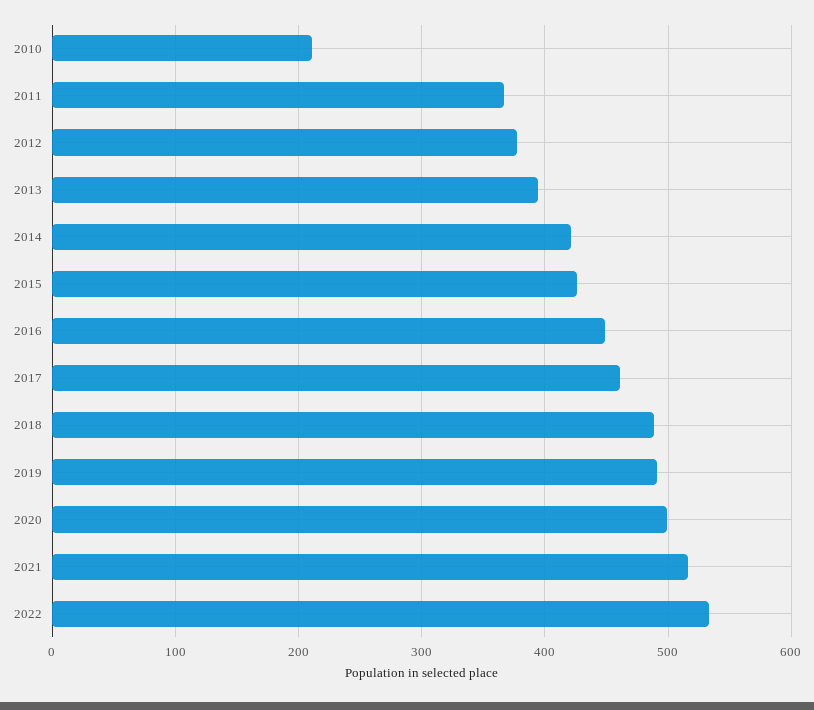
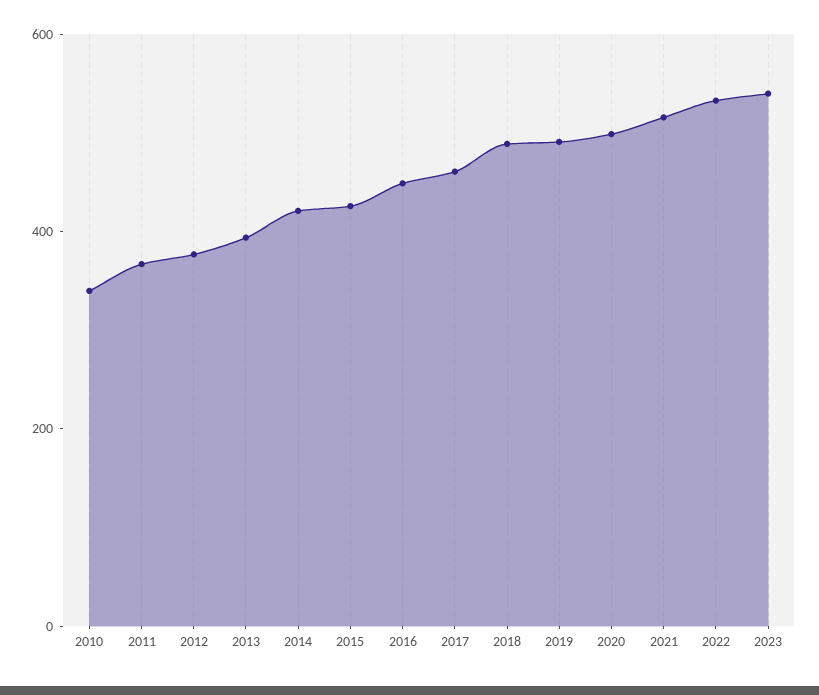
2010: 210 -> 350
2023: none -> 550

